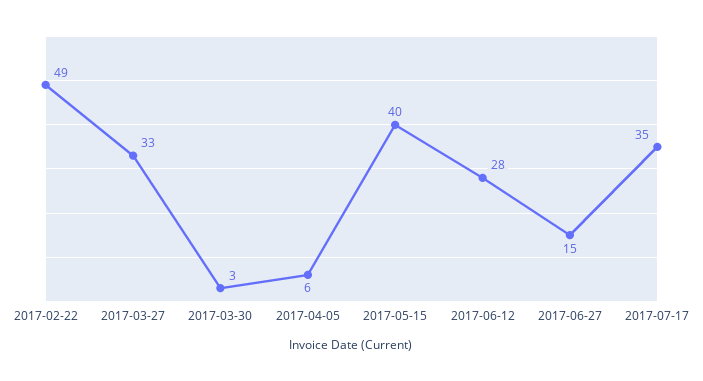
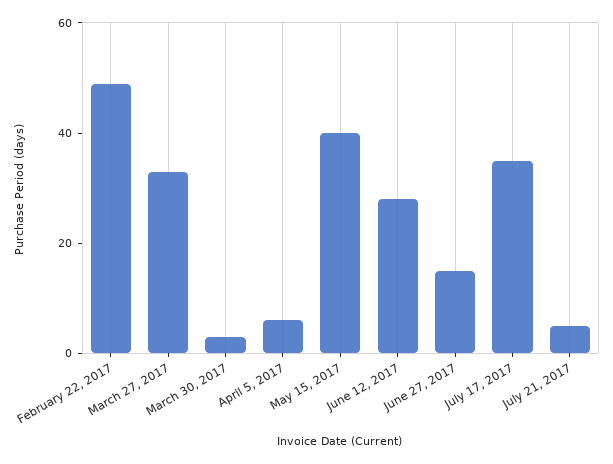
July 21, 2017: none -> 5

